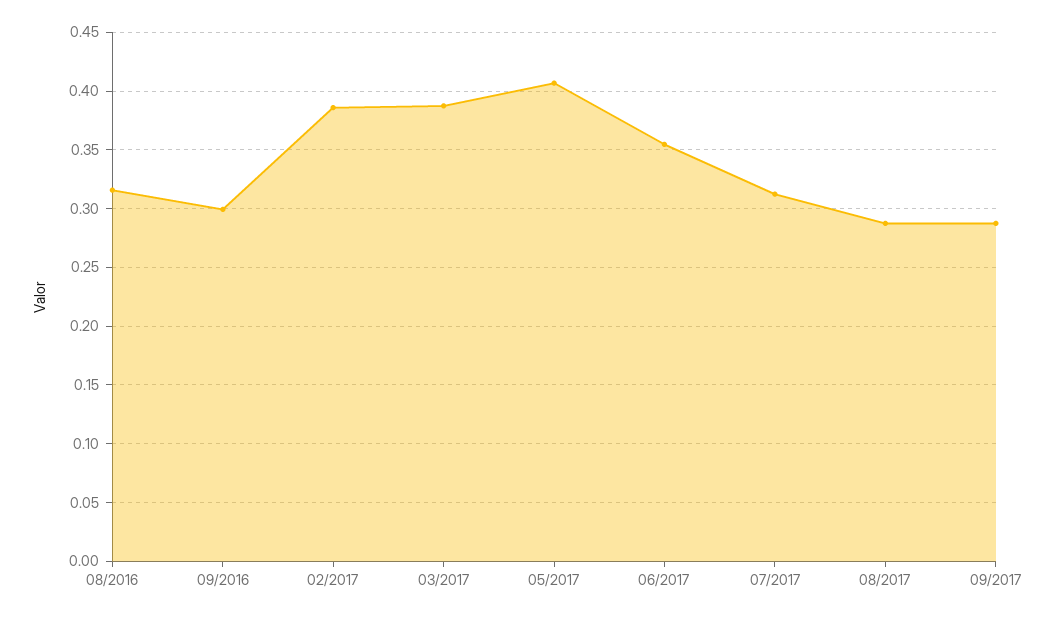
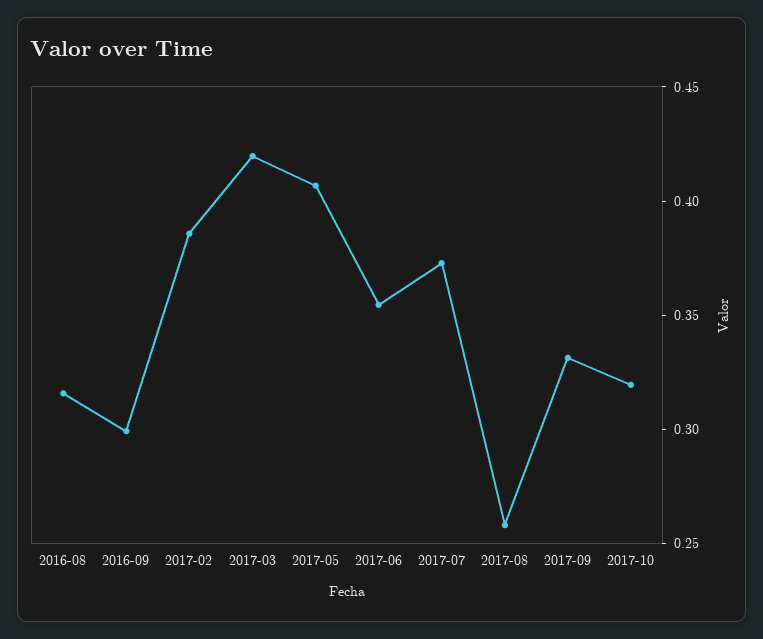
03/2017: 0.39 -> 0.42
07/2017: 0.31 -> 0.37
08/2017: 0.29 -> 0.26
09/2017: 0.29 -> 0.33
2017-10: none -> 0.32

